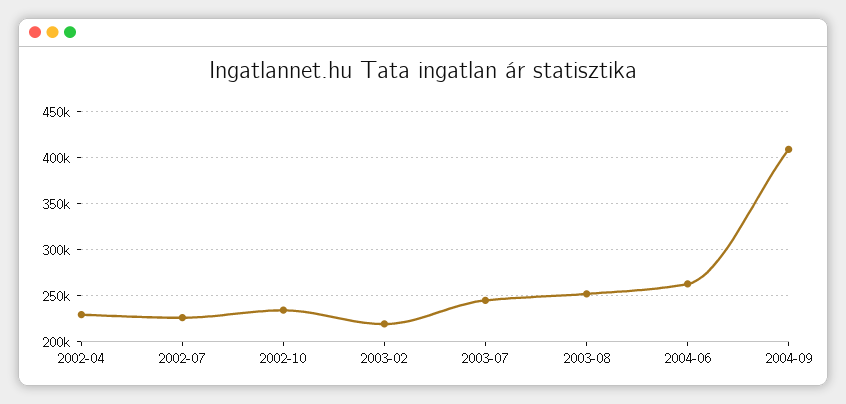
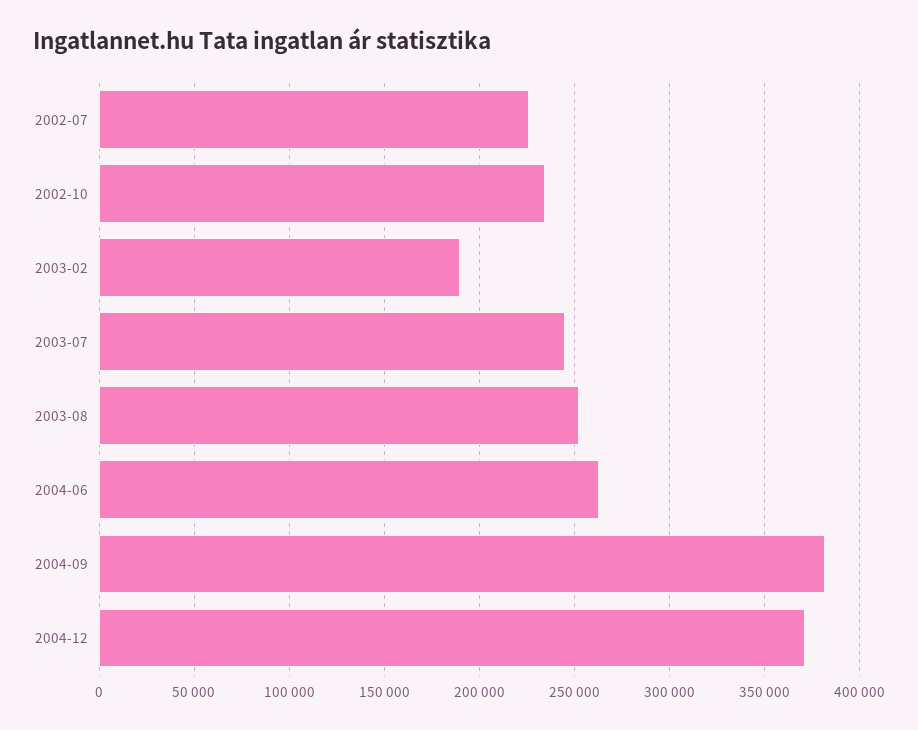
2002-04: 230000 -> none
2003-02: 220000 -> 190000
2004-09: 410000 -> 380000
2004-12: none -> 370000

